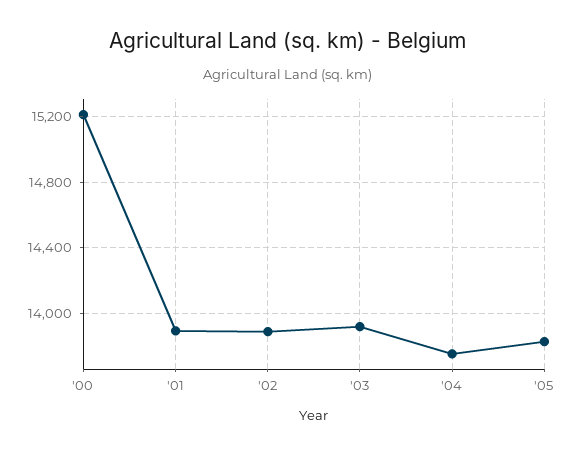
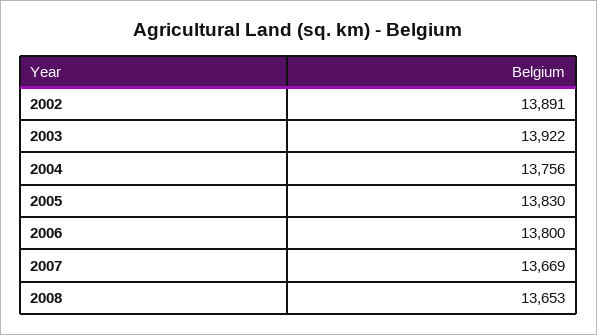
'00: 15200 -> none
'01: 13900 -> none
2006: none -> 13800
2007: none -> 13669
2008: none -> 13653

